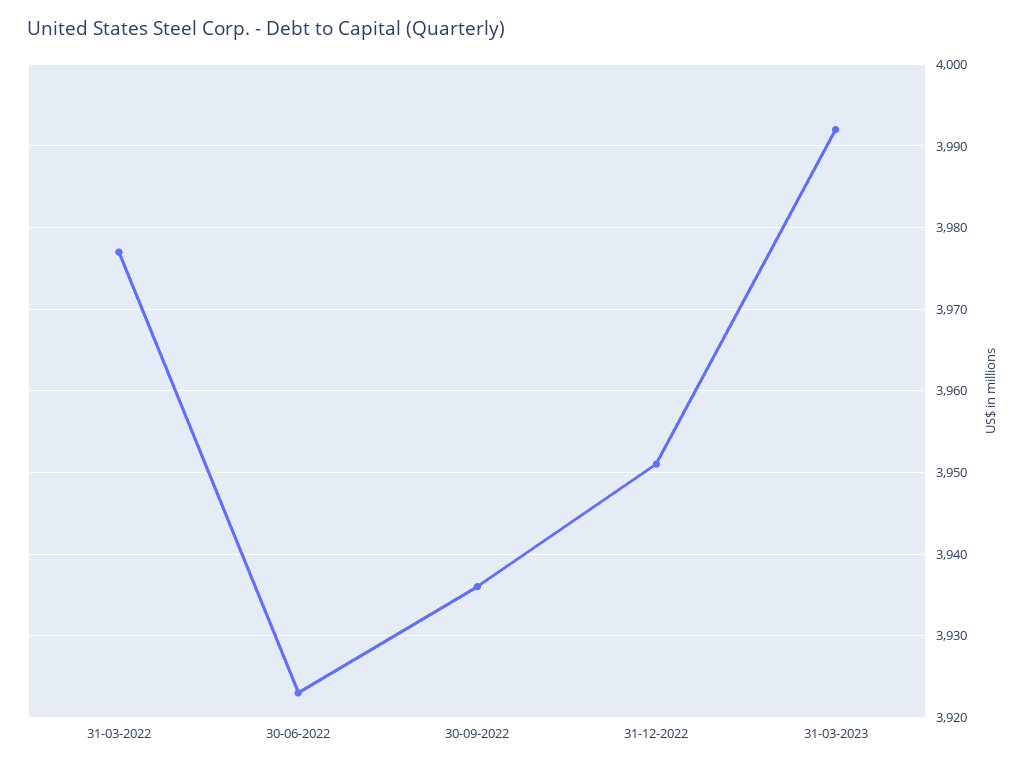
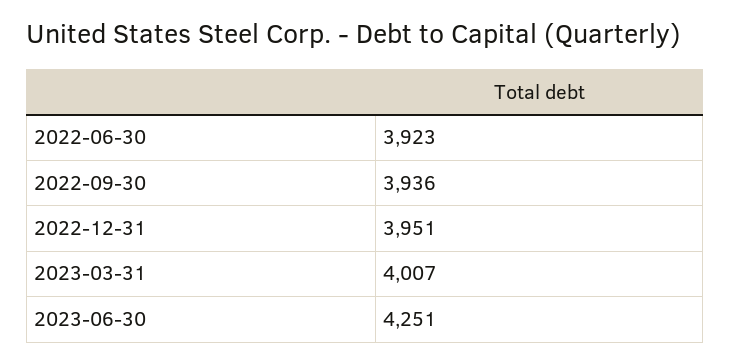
31-03-2022: 3977 -> none
31-03-2023: 3992 -> 4007
2023-06-30: none -> 4251

